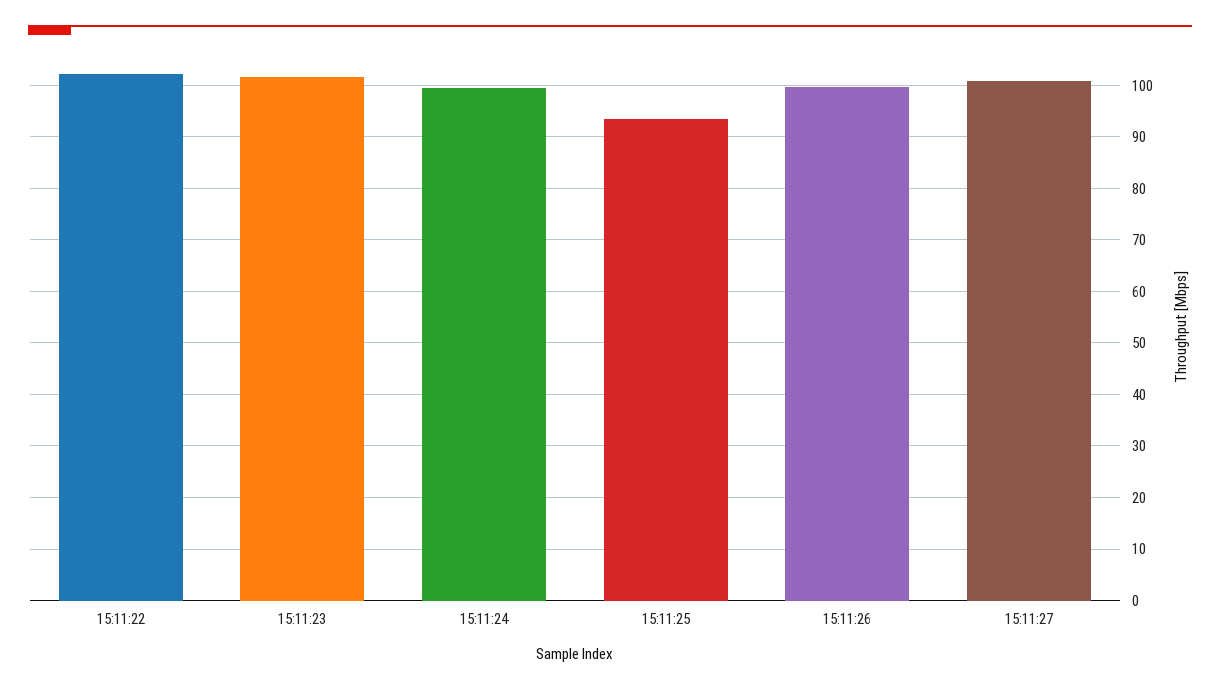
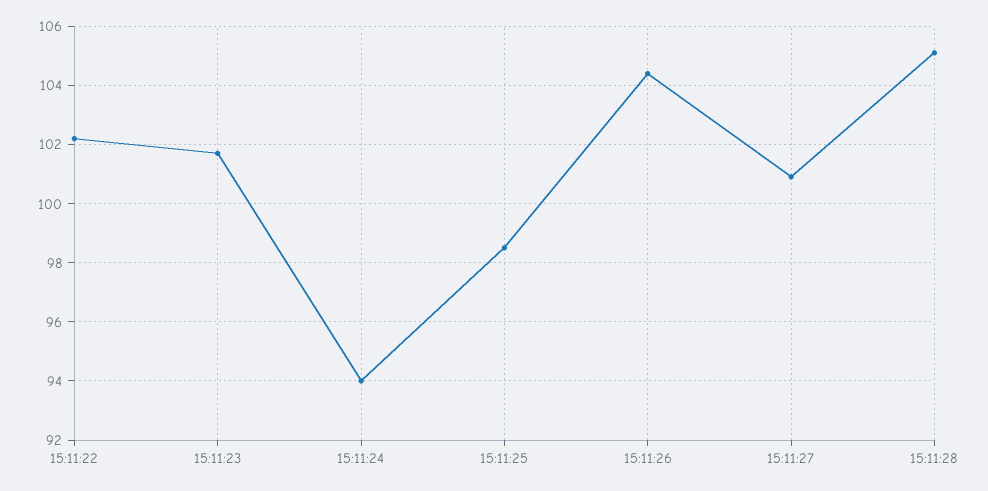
15:11:24: 100 -> 94
15:11:25: 94 -> 98.5
15:11:26: 100 -> 104.5
15:11:28: none -> 105

